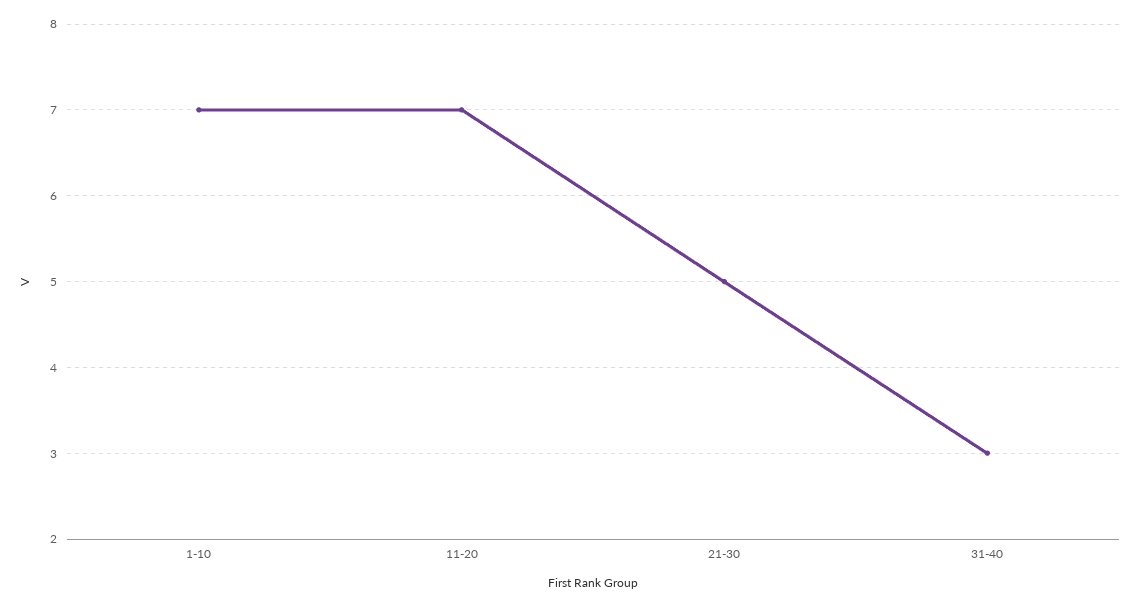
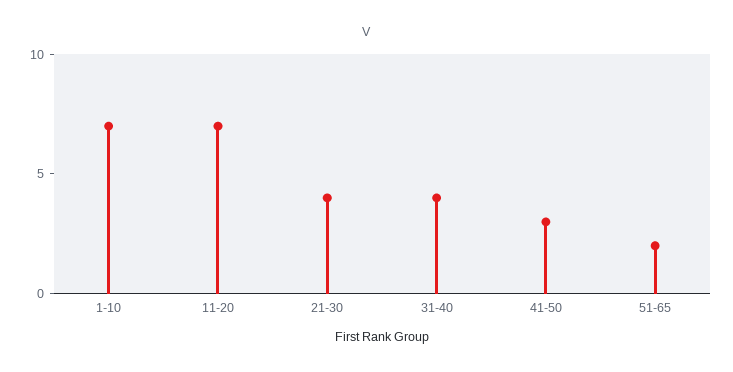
21-30: 5 -> 4
31-40: 3 -> 4
41-50: none -> 3
51-65: none -> 2

